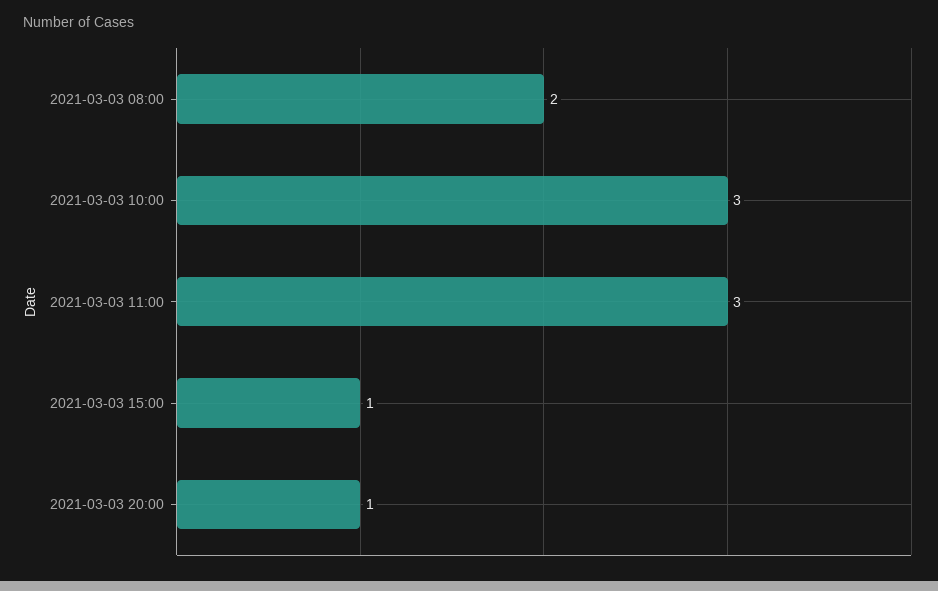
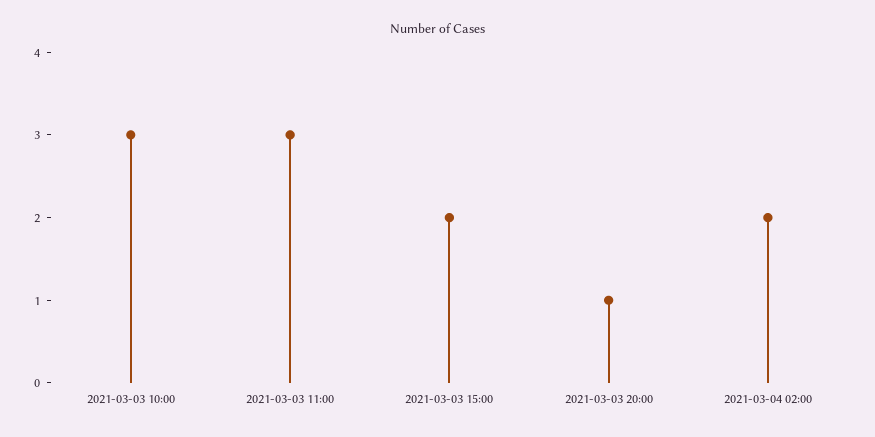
2021-03-03 08:00: 2 -> none
2021-03-03 15:00: 1 -> 2
2021-03-04 02:00: none -> 2

